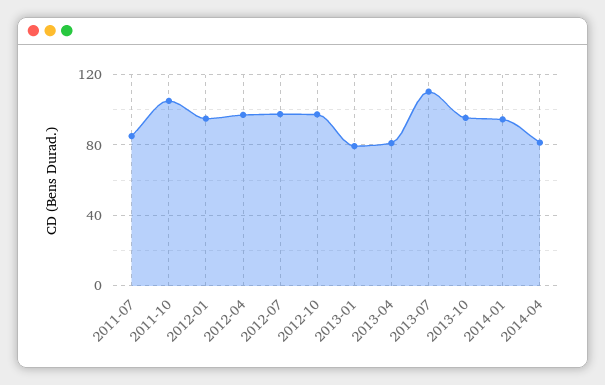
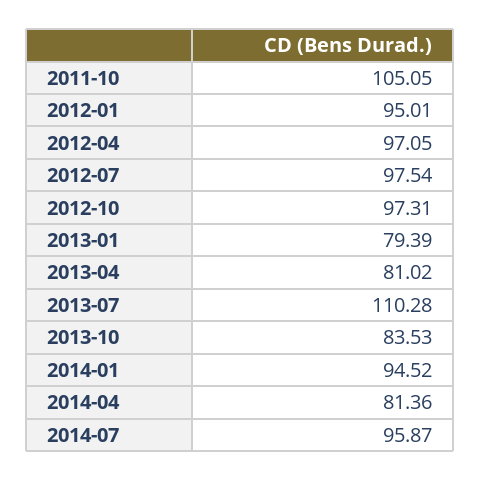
2011-07: 85 -> none
2013-10: 95 -> 83.53
2014-07: none -> 95.87

